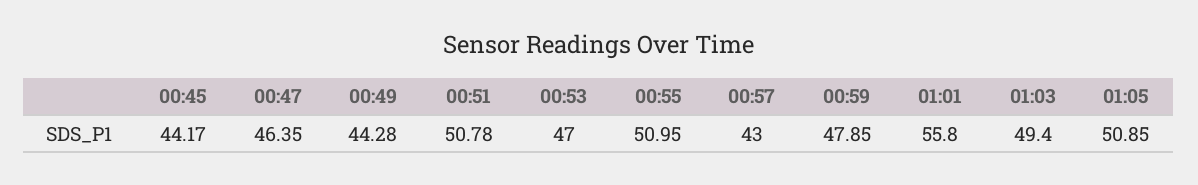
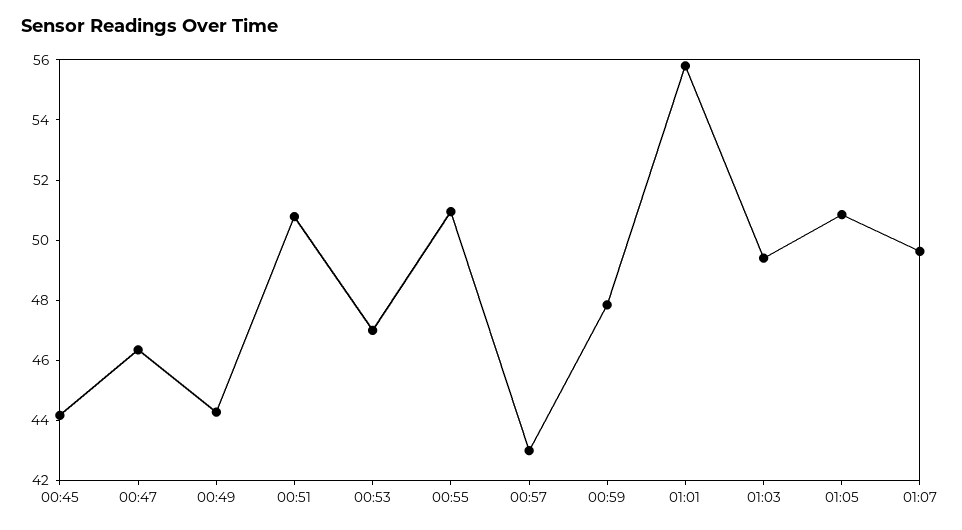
01:07: none -> 49.5

